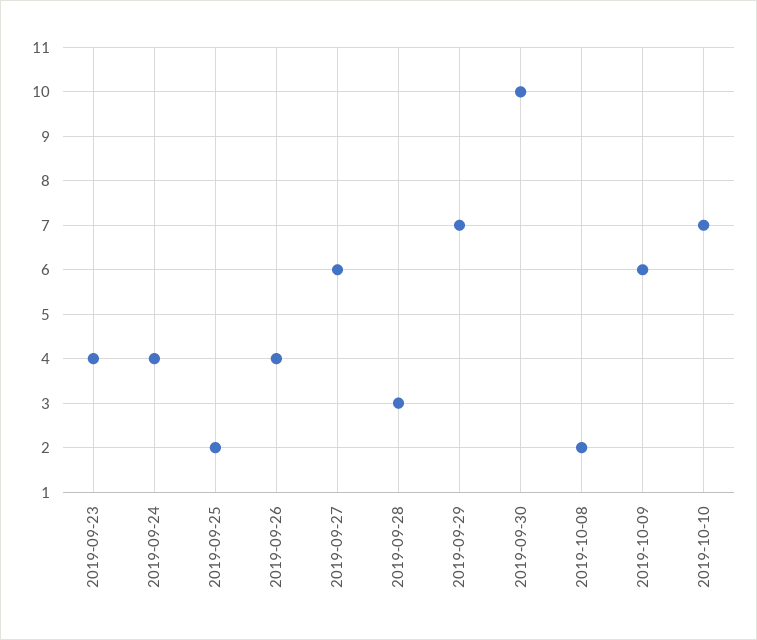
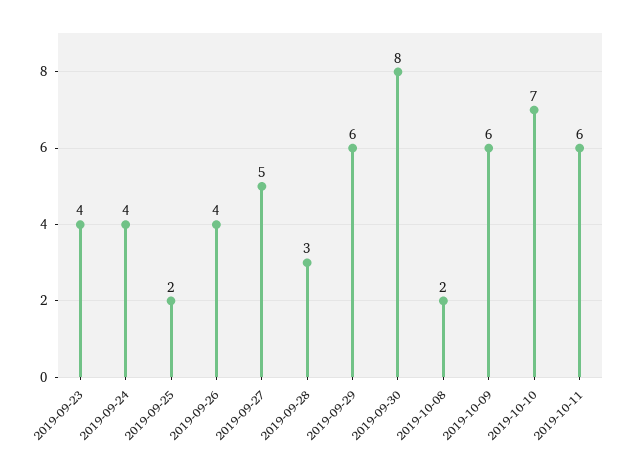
2019-09-27: 6 -> 5
2019-09-29: 7 -> 6
2019-09-30: 10 -> 8
2019-10-11: none -> 6

